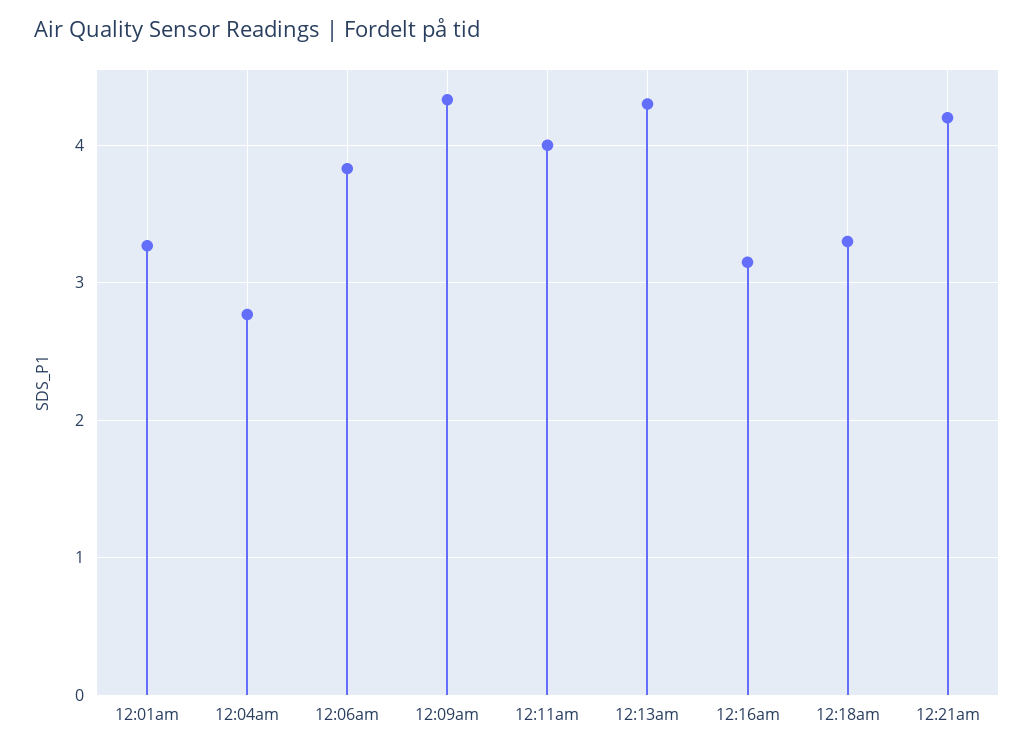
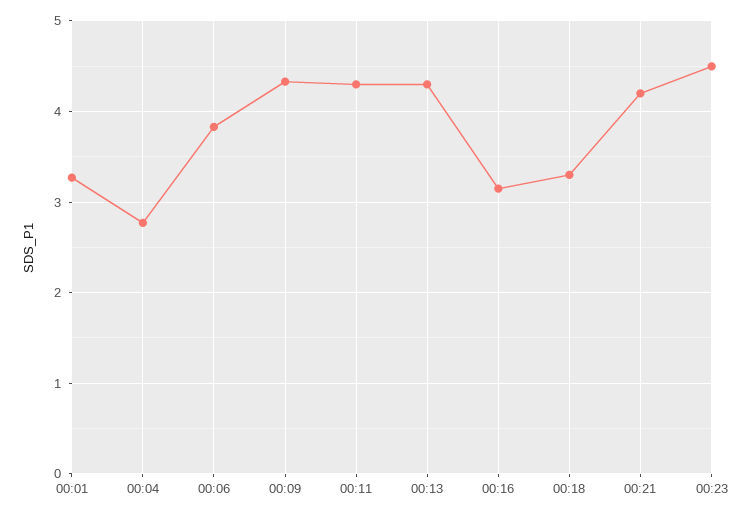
12:11am: 4 -> 4.3
00:23: none -> 4.5

